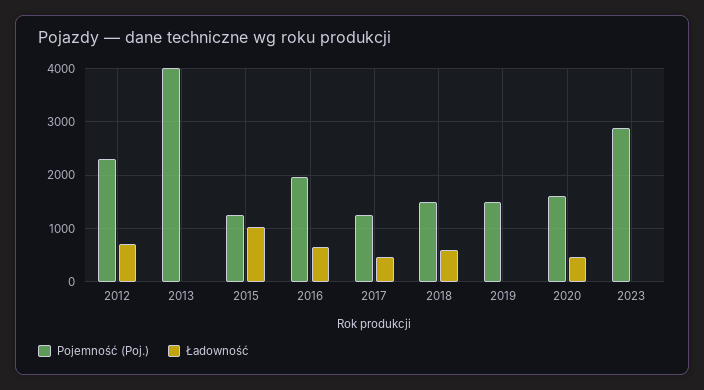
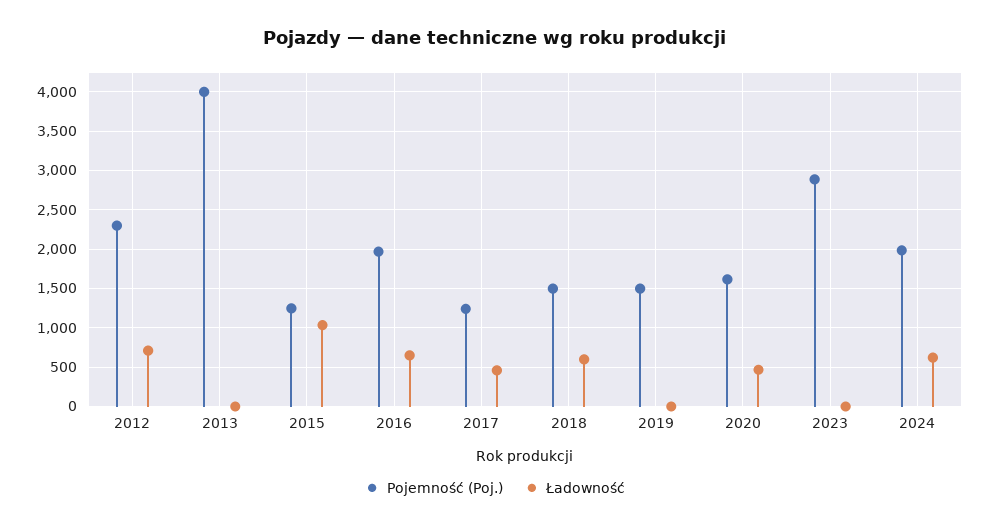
Pojemność (Poj.), 2024: none -> 2000
Ładowność, 2024: none -> 600

